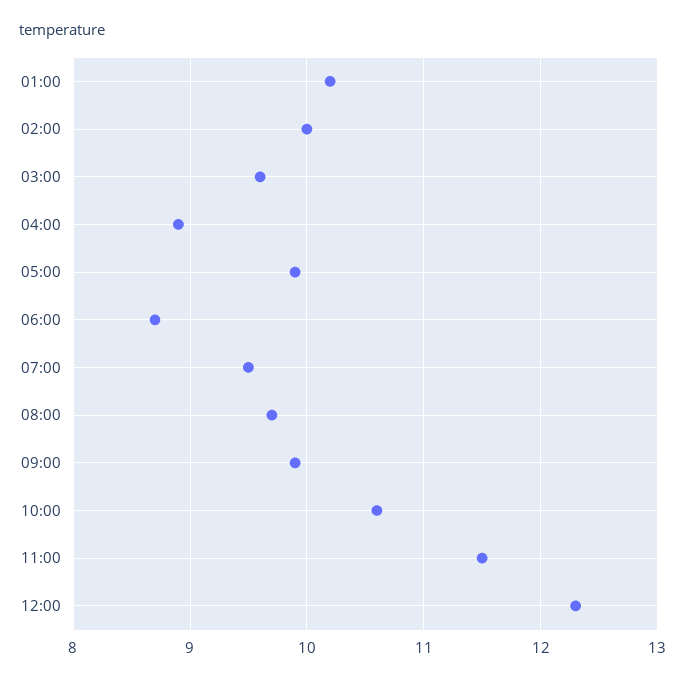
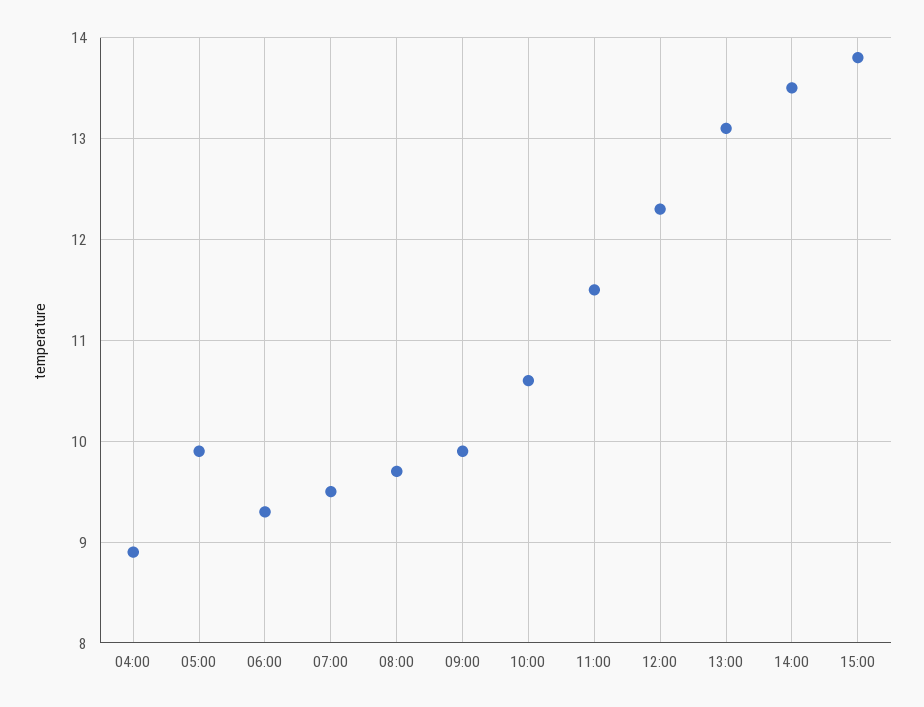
01:00: 10.2 -> none
02:00: 10 -> none
03:00: 9.6 -> none
06:00: 8.7 -> 9.3
13:00: none -> 13.1
14:00: none -> 13.5
15:00: none -> 13.8

